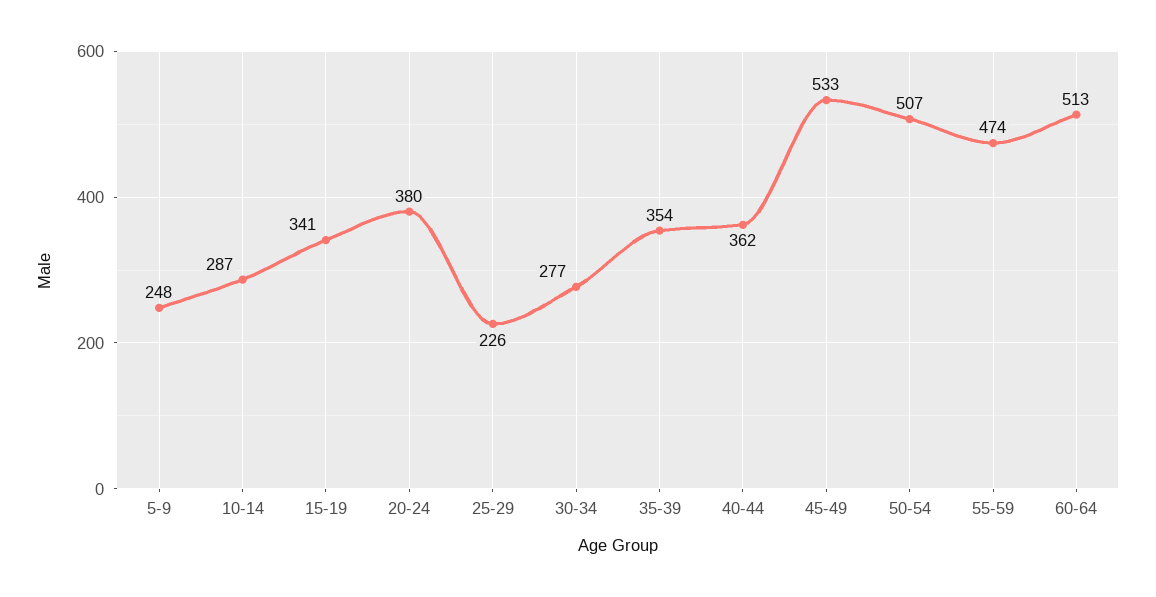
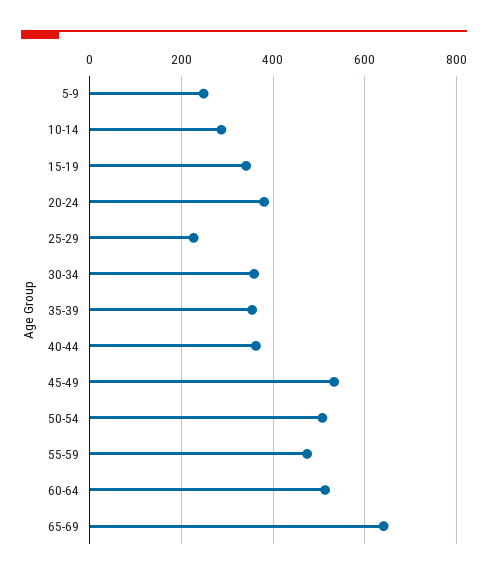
30-34: 277 -> 360
65-69: none -> 640

